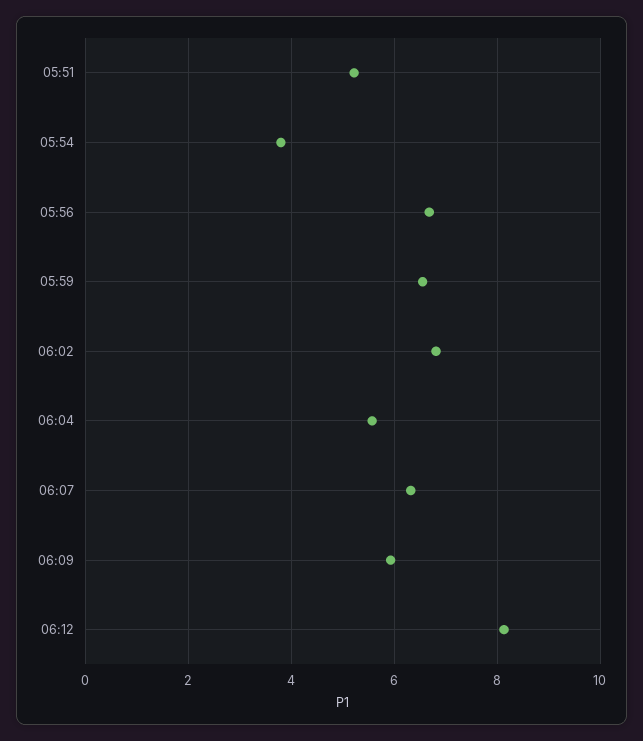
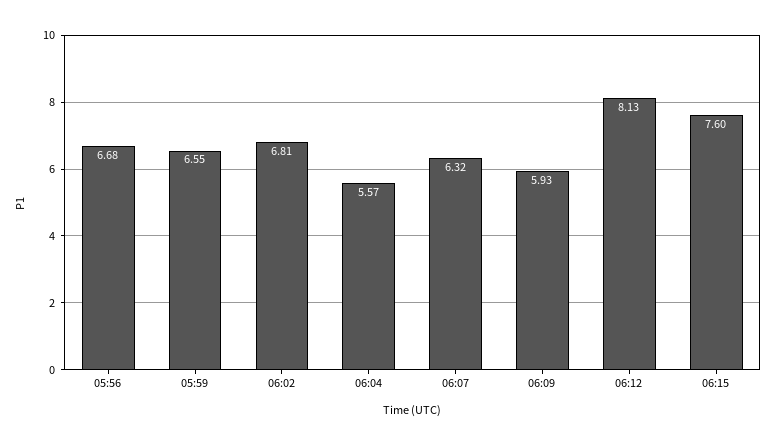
05:51: 5.2 -> none
05:54: 3.8 -> none
06:15: none -> 7.6

